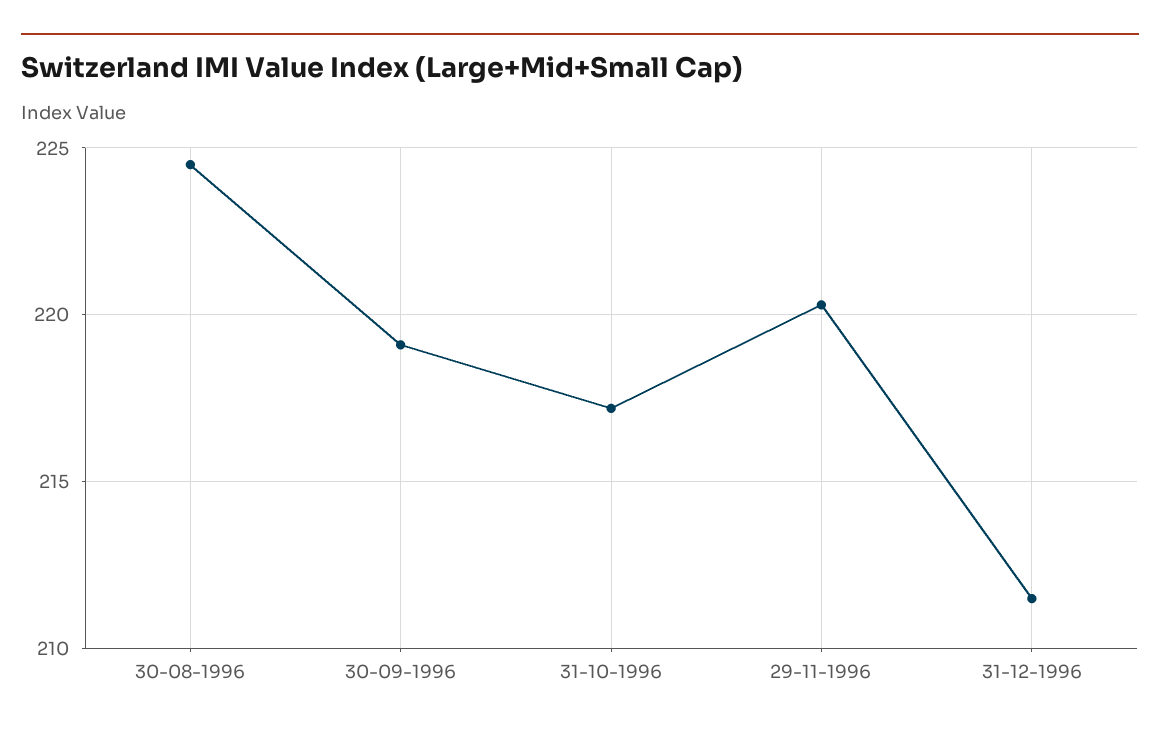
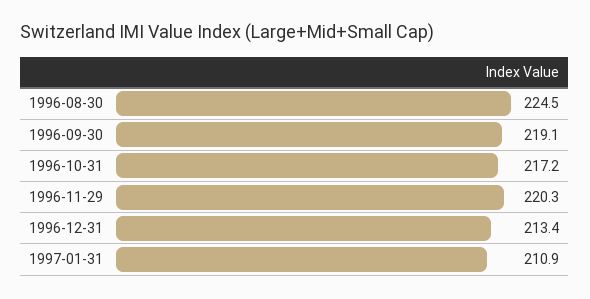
31-12-1996: 211.5 -> 213.4
1997-01-31: none -> 210.9

